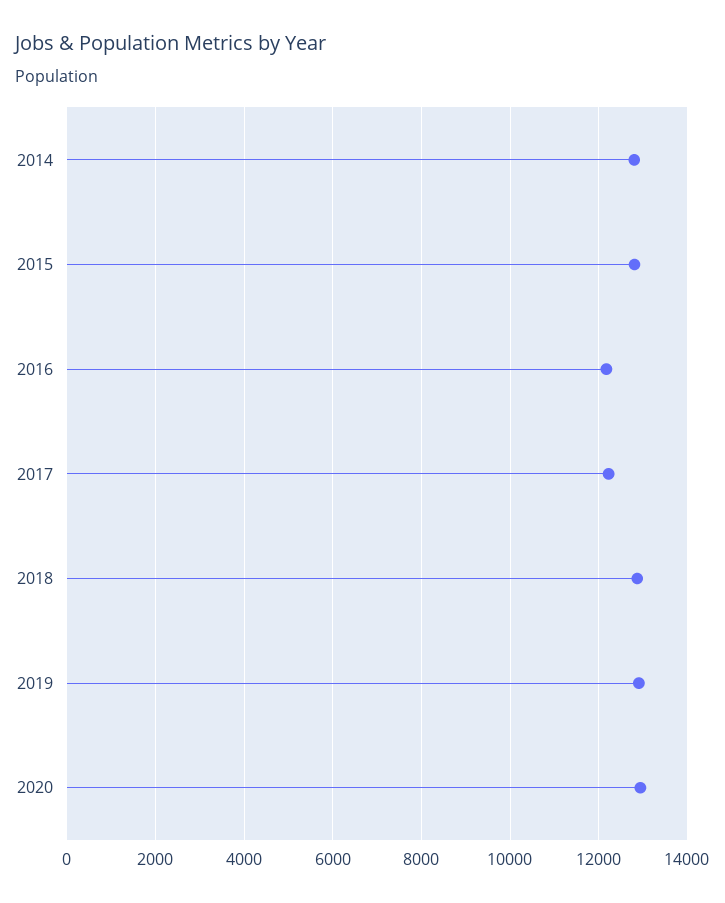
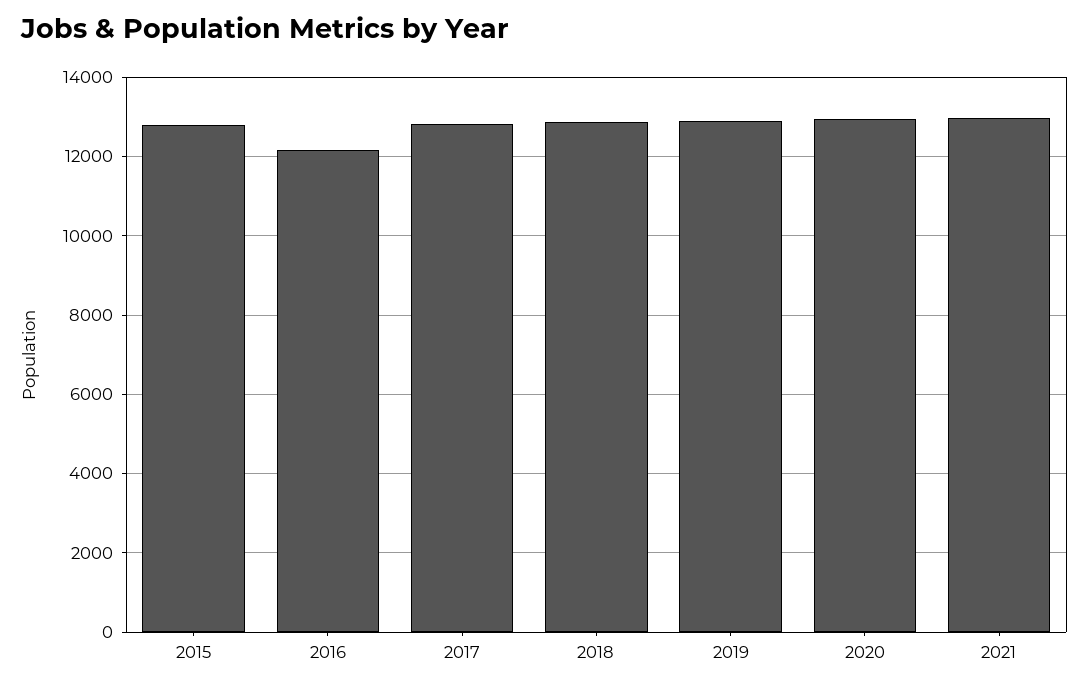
2014: 12800 -> none
2017: 12200 -> 12800
2021: none -> 13000

